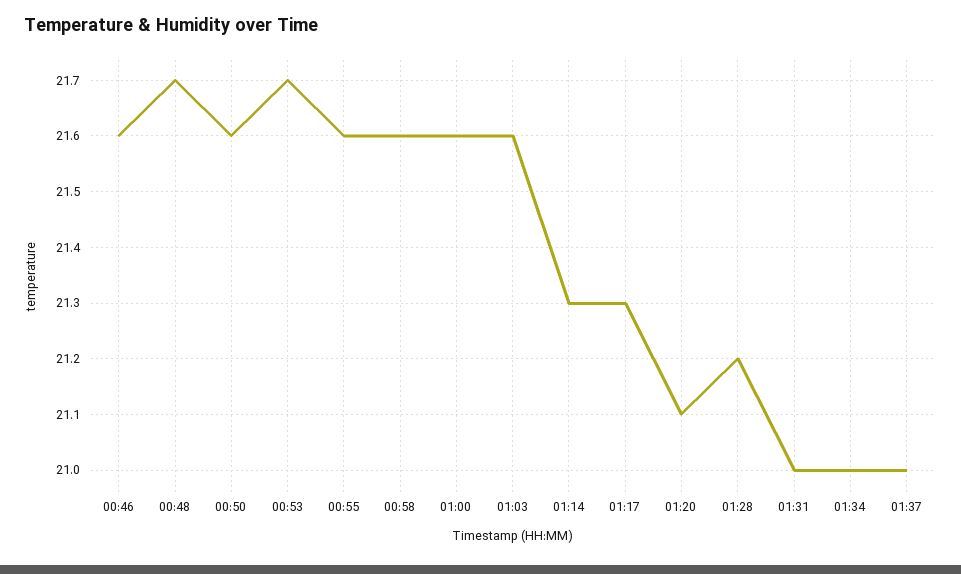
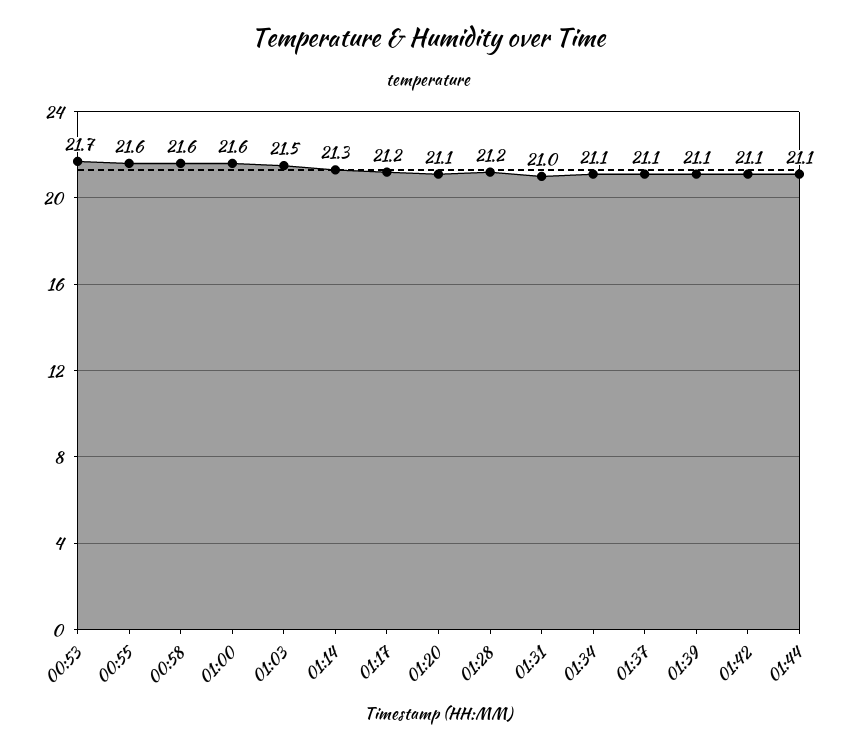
00:46: 21.6 -> none
00:48: 21.7 -> none
00:50: 21.6 -> none
01:03: 21.6 -> 21.5
01:17: 21.3 -> 21.2
01:34: 21 -> 21.1
01:37: 21 -> 21.1
01:39: none -> 21.1
01:42: none -> 21.1
01:44: none -> 21.1

